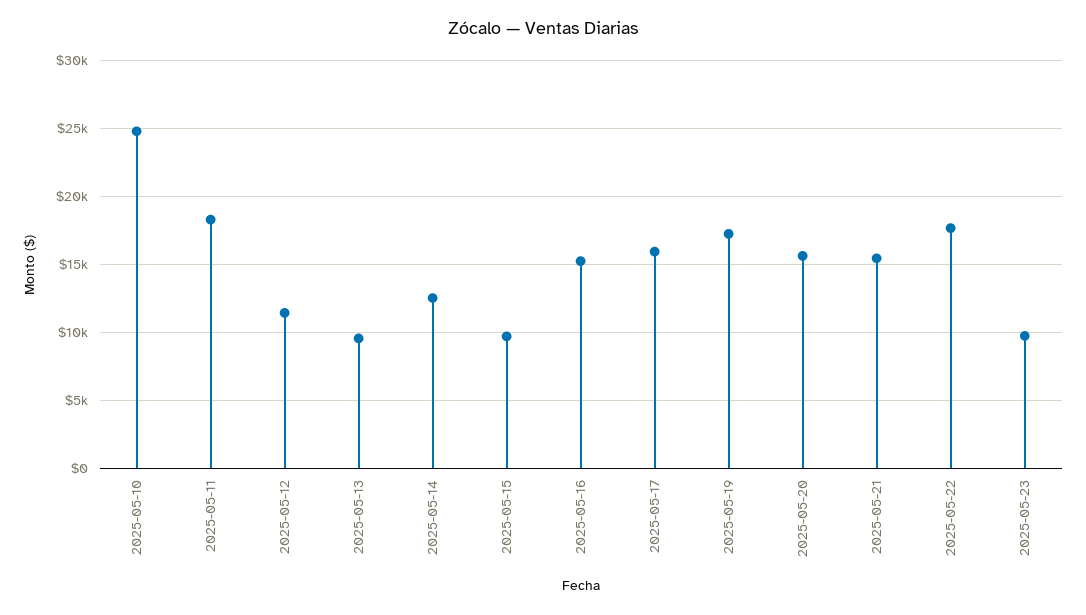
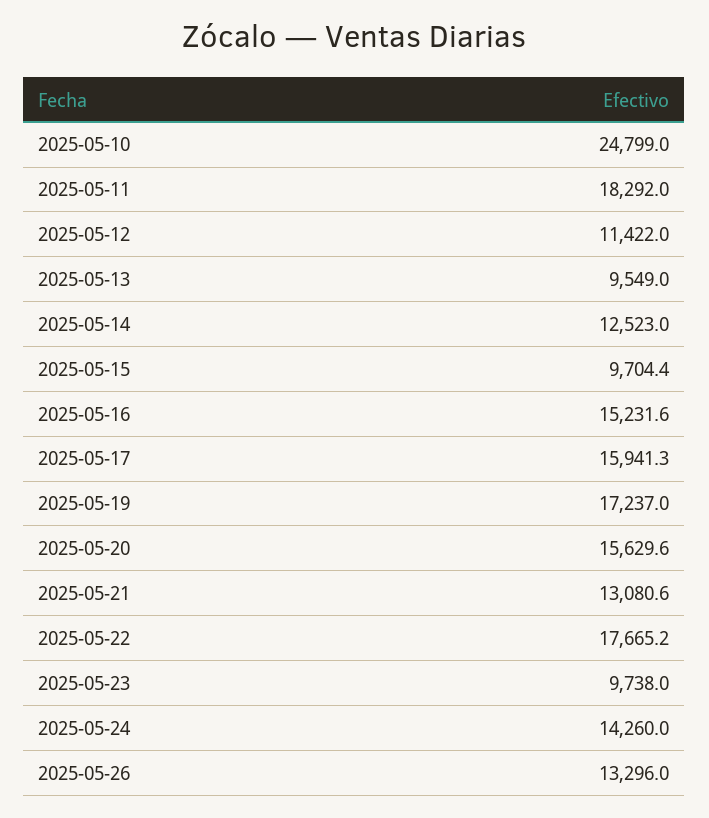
2025-05-21: 15500 -> 13080.6
2025-05-24: none -> 14260
2025-05-26: none -> 13296

